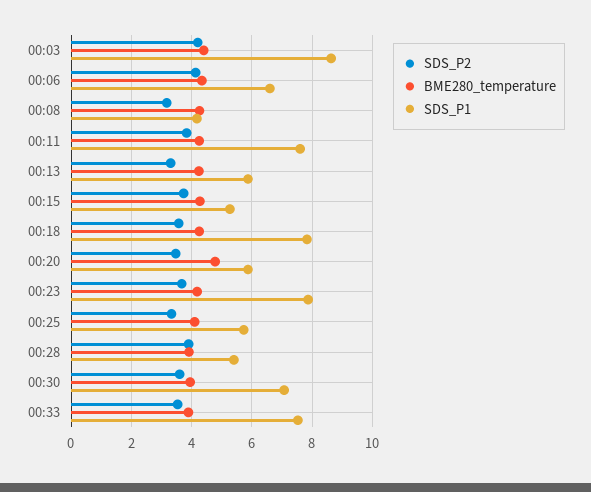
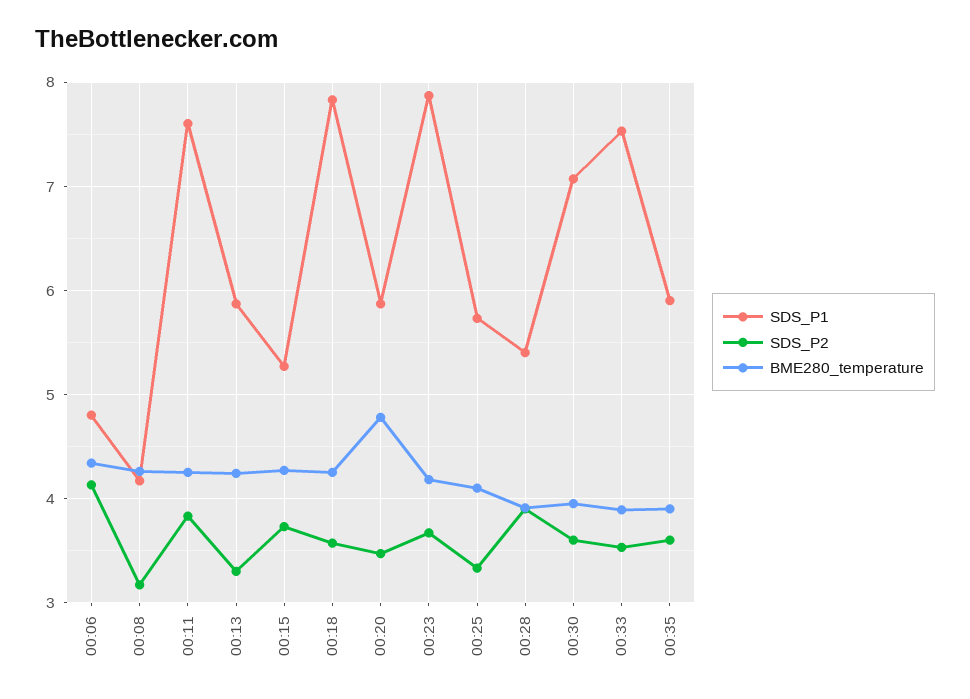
SDS_P2, 00:03: 4.2 -> none
BME280_temperature, 00:03: 4.4 -> none
SDS_P1, 00:03: 8.6 -> none
SDS_P1, 00:06: 6.6 -> 4.8
SDS_P1, 00:35: none -> 5.9
SDS_P2, 00:35: none -> 3.6
BME280_temperature, 00:35: none -> 3.9

